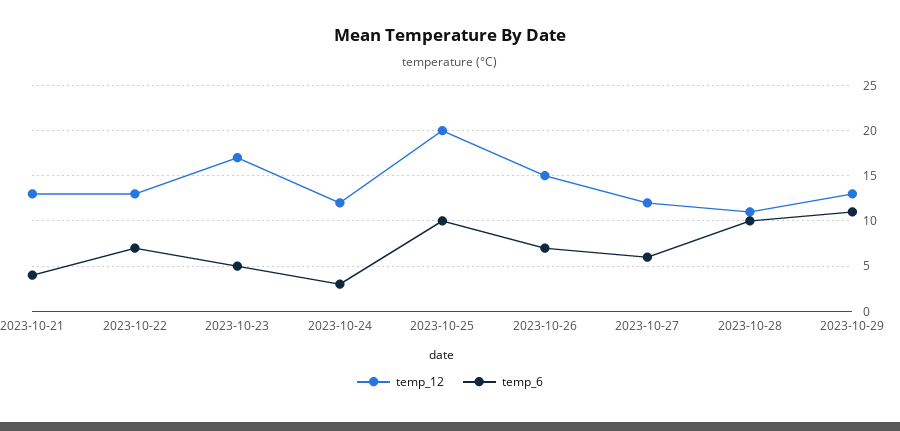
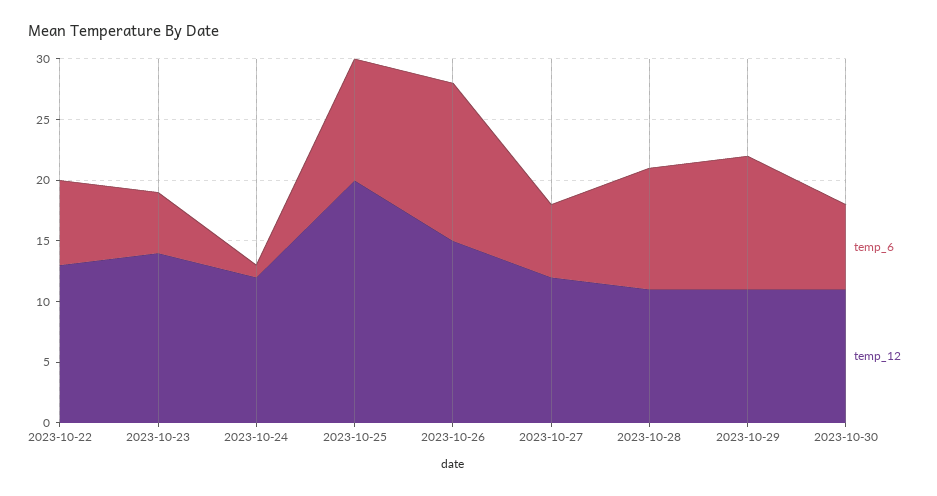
temp_12, 2023-10-21: 13 -> none
temp_6, 2023-10-21: 4 -> none
temp_12, 2023-10-23: 17 -> 14
temp_6, 2023-10-24: 3 -> 1
temp_6, 2023-10-26: 7 -> 13
temp_12, 2023-10-29: 13 -> 11
temp_6, 2023-10-30: none -> 7
temp_12, 2023-10-30: none -> 11

